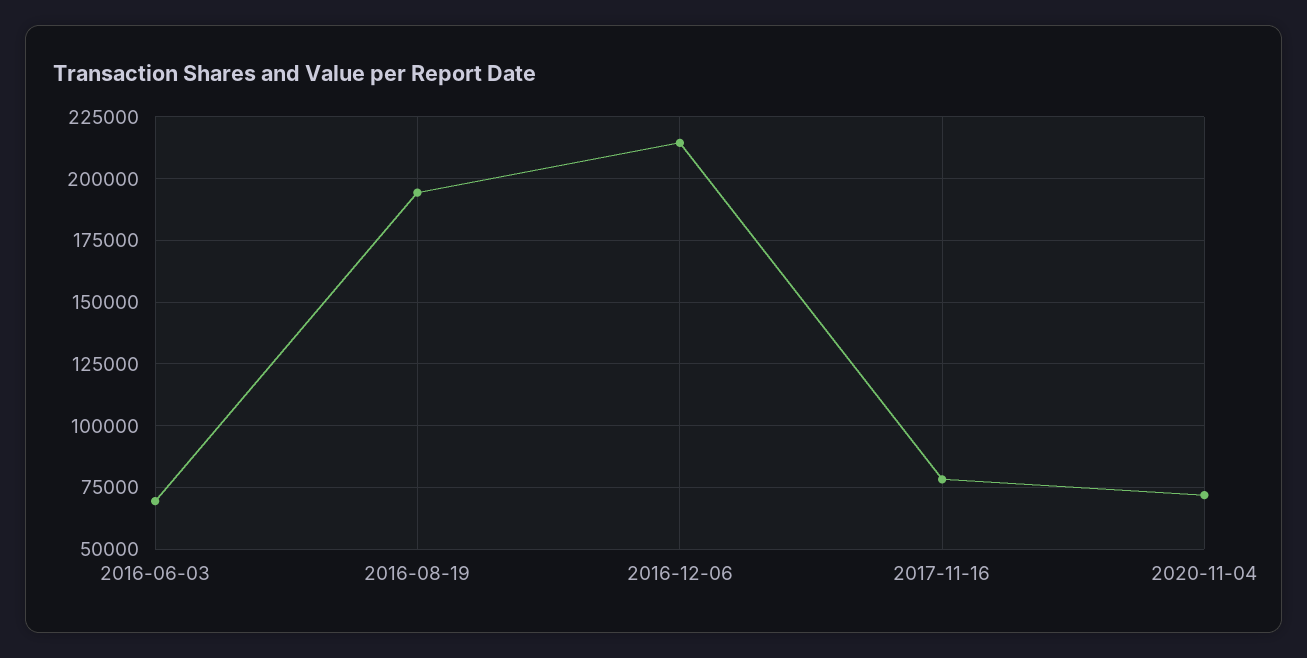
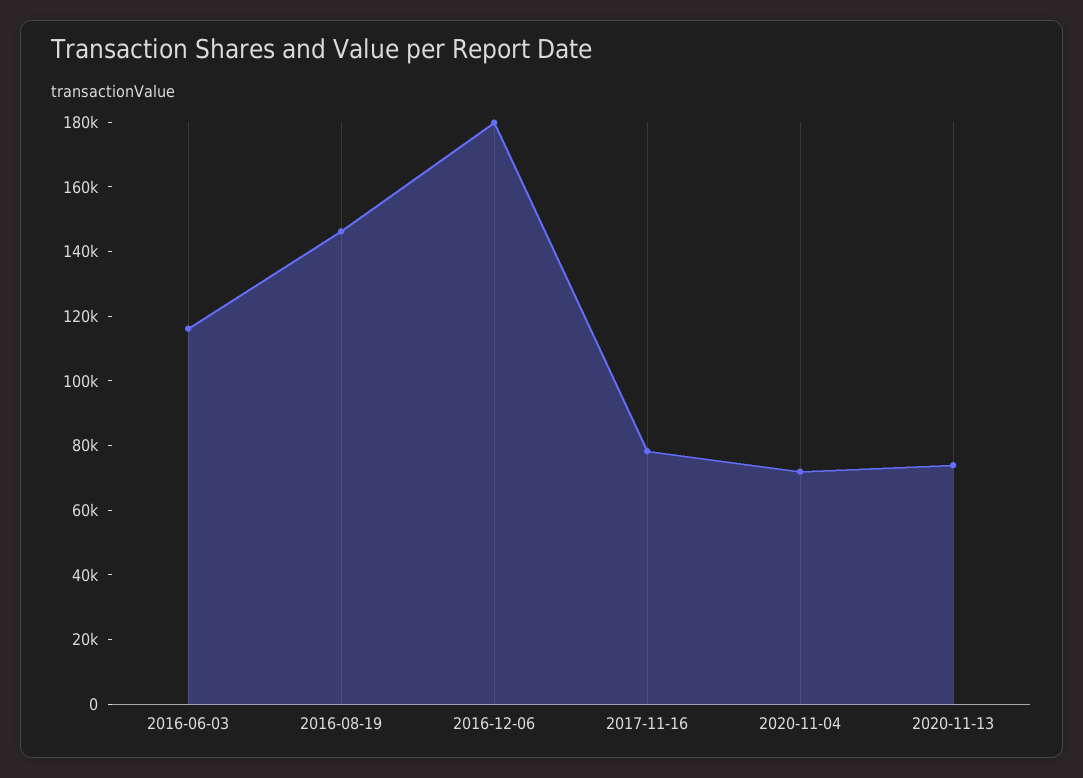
2016-06-03: 70000 -> 115000
2016-08-19: 195000 -> 145000
2016-12-06: 215000 -> 180000
2020-11-13: none -> 75000

